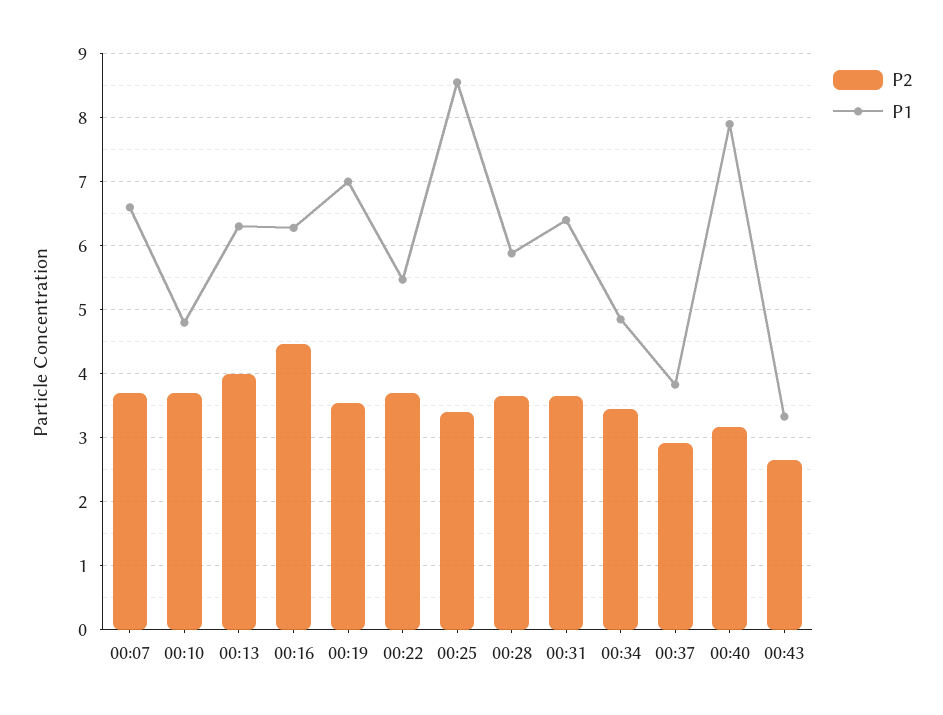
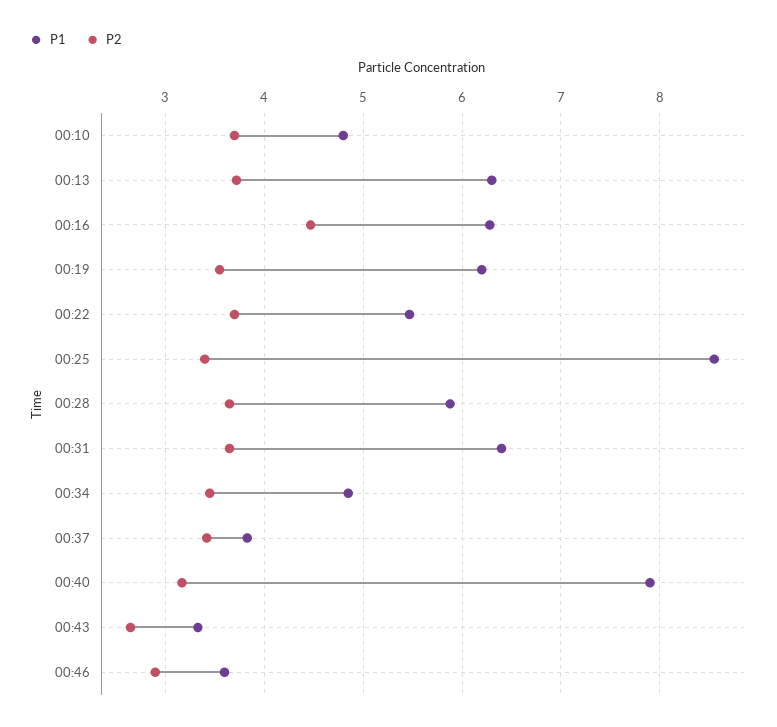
P2, 00:07: 3.7 -> none
P1, 00:07: 6.6 -> none
P2, 00:13: 4 -> 3.7
P1, 00:19: 7 -> 6.2
P2, 00:37: 2.9 -> 3.4
P1, 00:46: none -> 3.6
P2, 00:46: none -> 2.9

